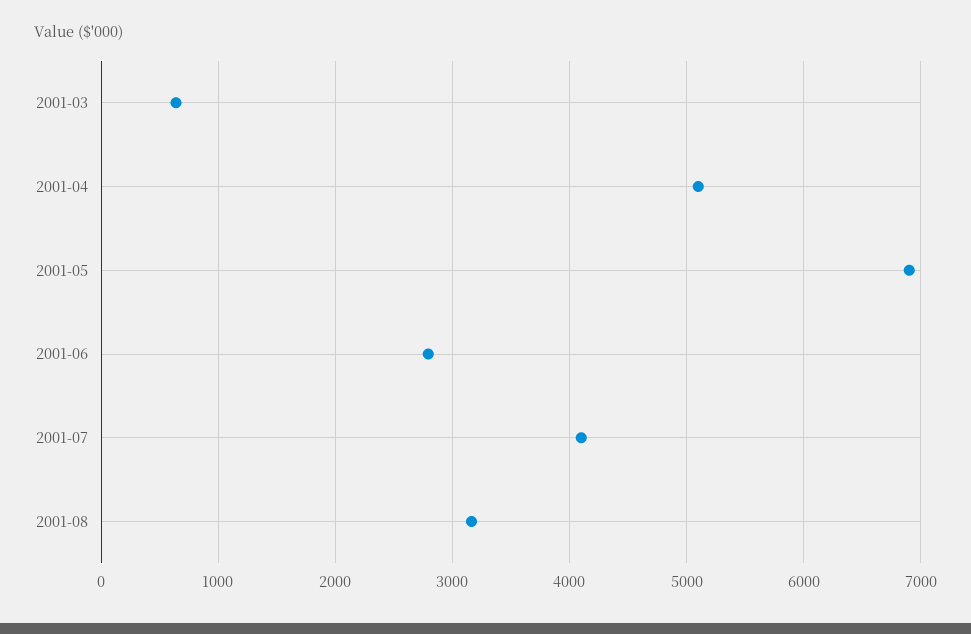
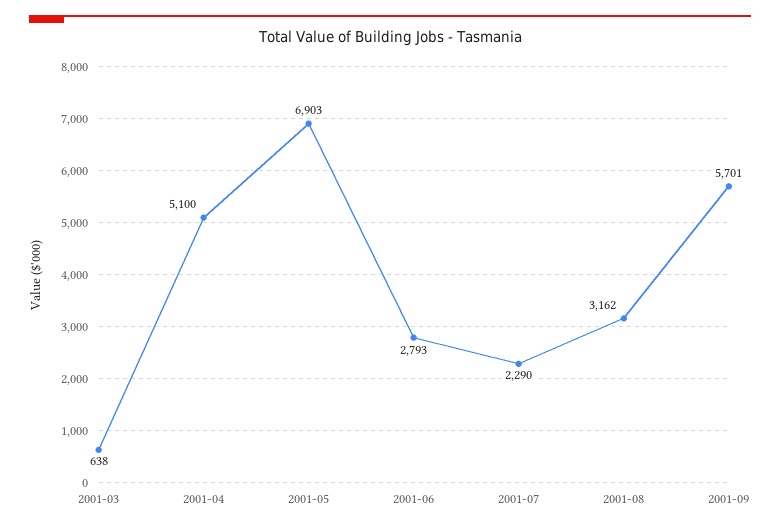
2001-07: 4100 -> 2290
2001-09: none -> 5701

